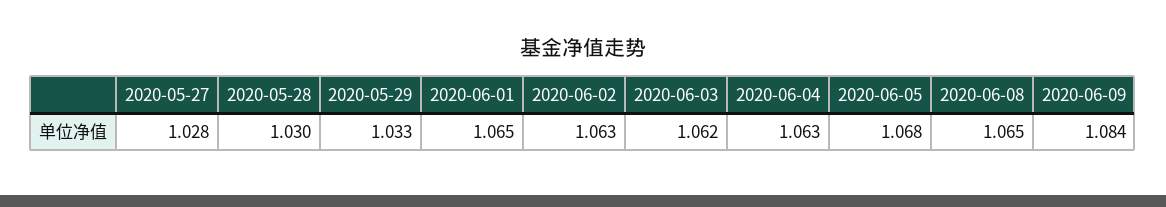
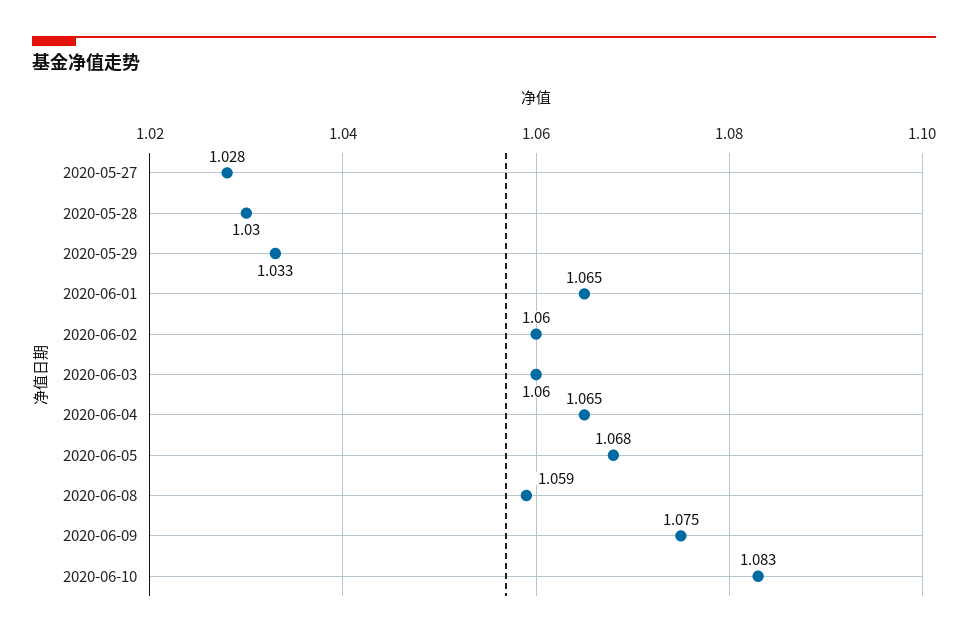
2020-06-02: 1.063 -> 1.06
2020-06-03: 1.062 -> 1.06
2020-06-04: 1.063 -> 1.065
2020-06-08: 1.065 -> 1.059
2020-06-09: 1.084 -> 1.075
2020-06-10: none -> 1.083

